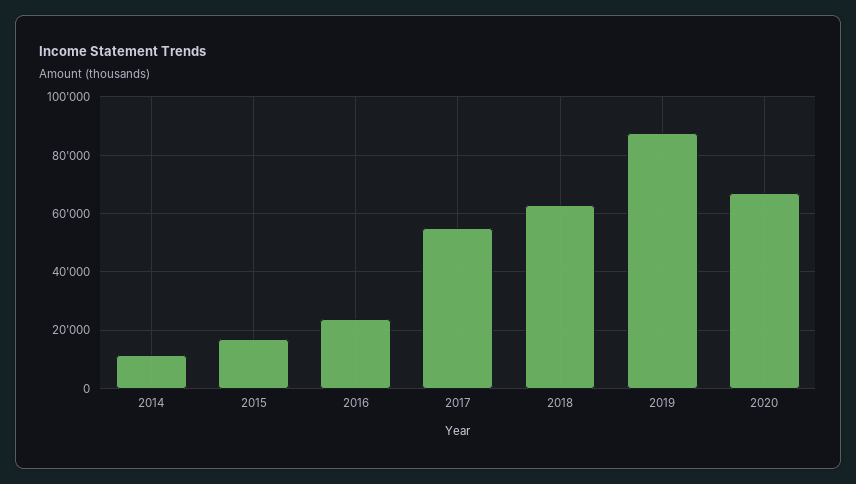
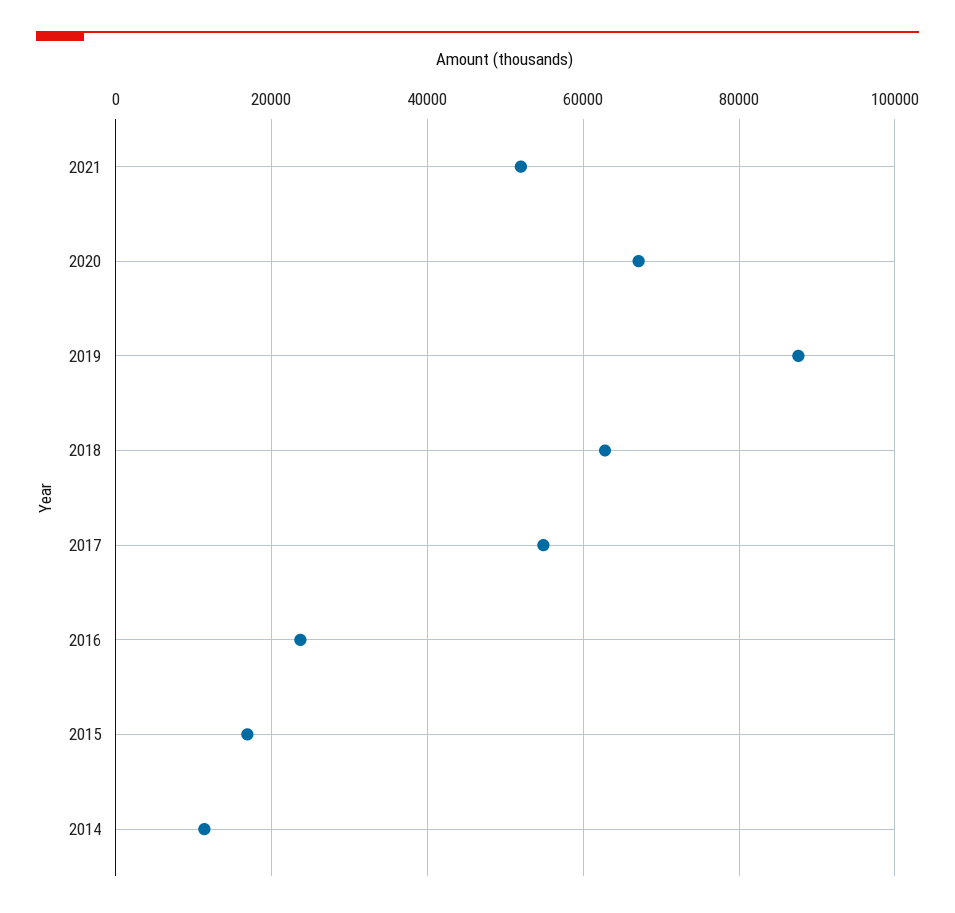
2021: none -> 52000

